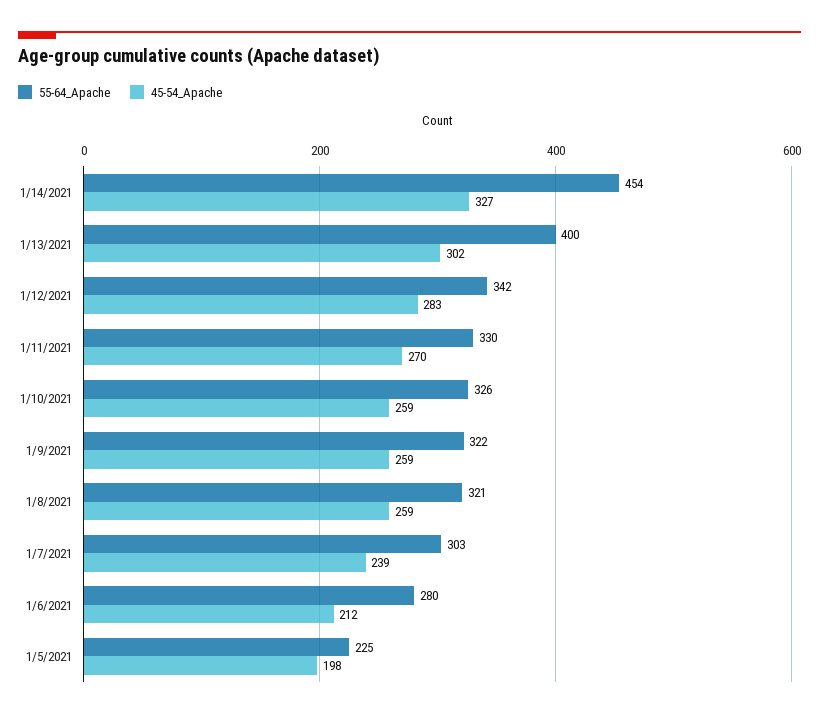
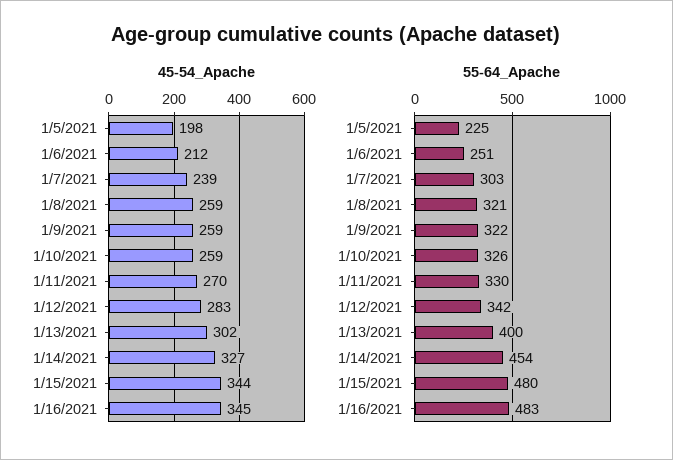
55-64_Apache, 1/6/2021: 280 -> 251
45-54_Apache, 1/15/2021: none -> 344
45-54_Apache, 1/16/2021: none -> 345
55-64_Apache, 1/15/2021: none -> 480
55-64_Apache, 1/16/2021: none -> 483

